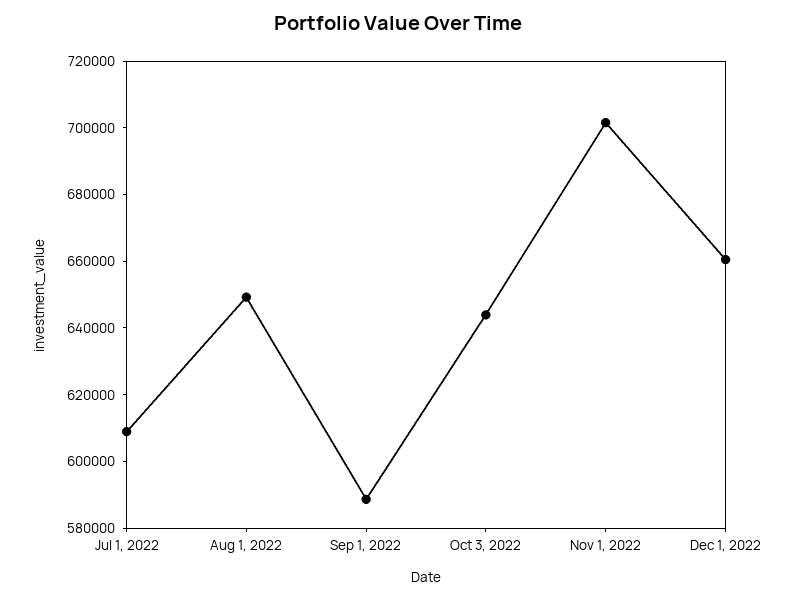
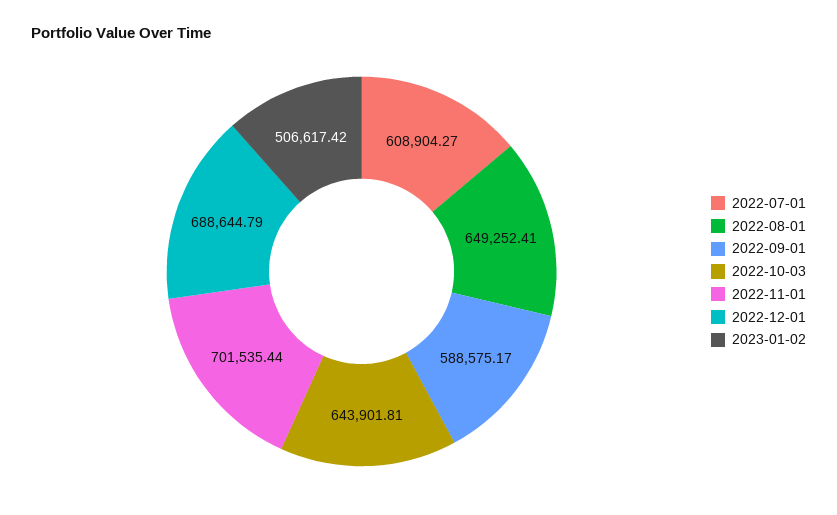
Dec 1, 2022: 660000 -> 688644.79
2023-01-02: none -> 506617.42

